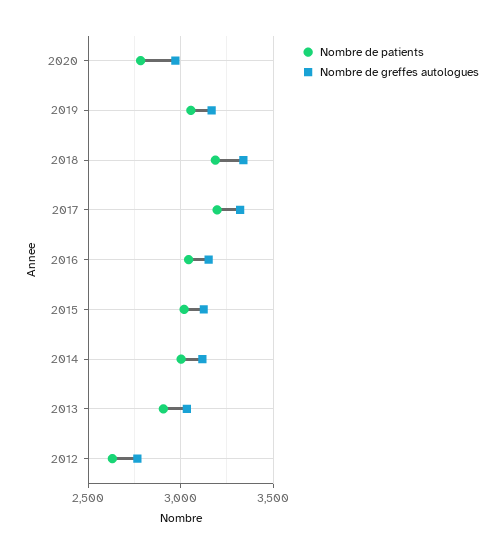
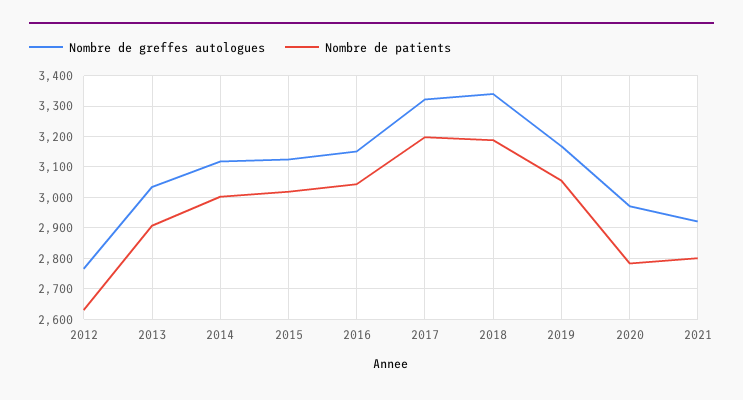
Nombre de greffes autologues, 2021: none -> 2920
Nombre de patients, 2021: none -> 2800

